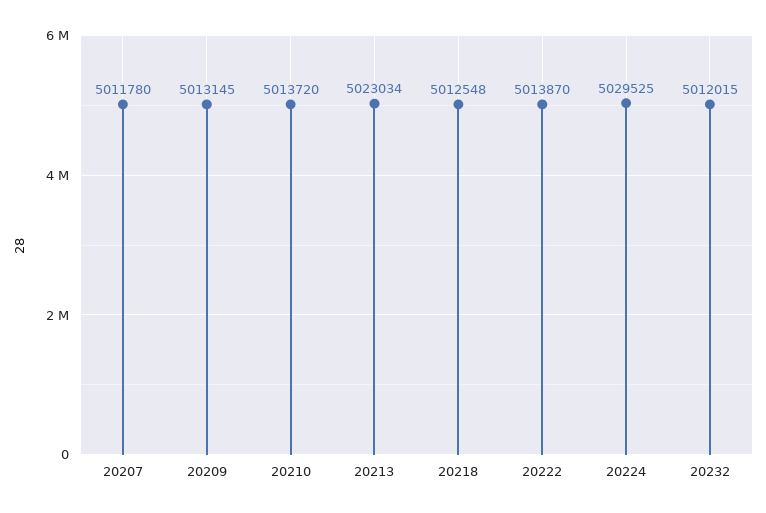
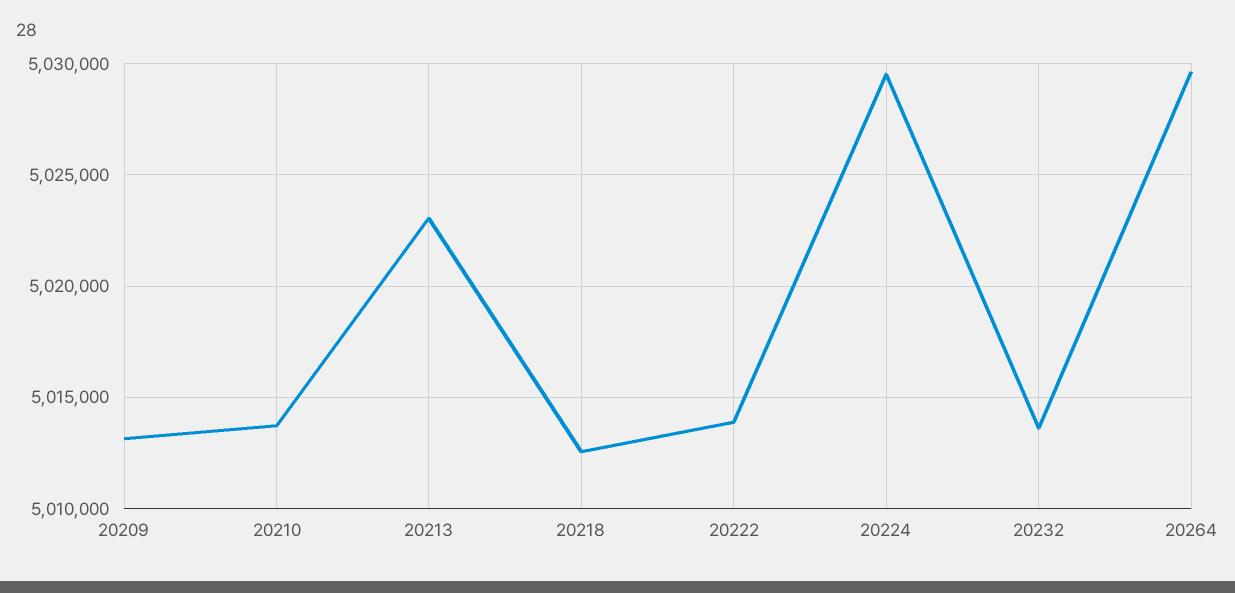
20207: 5011780 -> none
20232: 5012015 -> 5013500
20264: none -> 5029500

